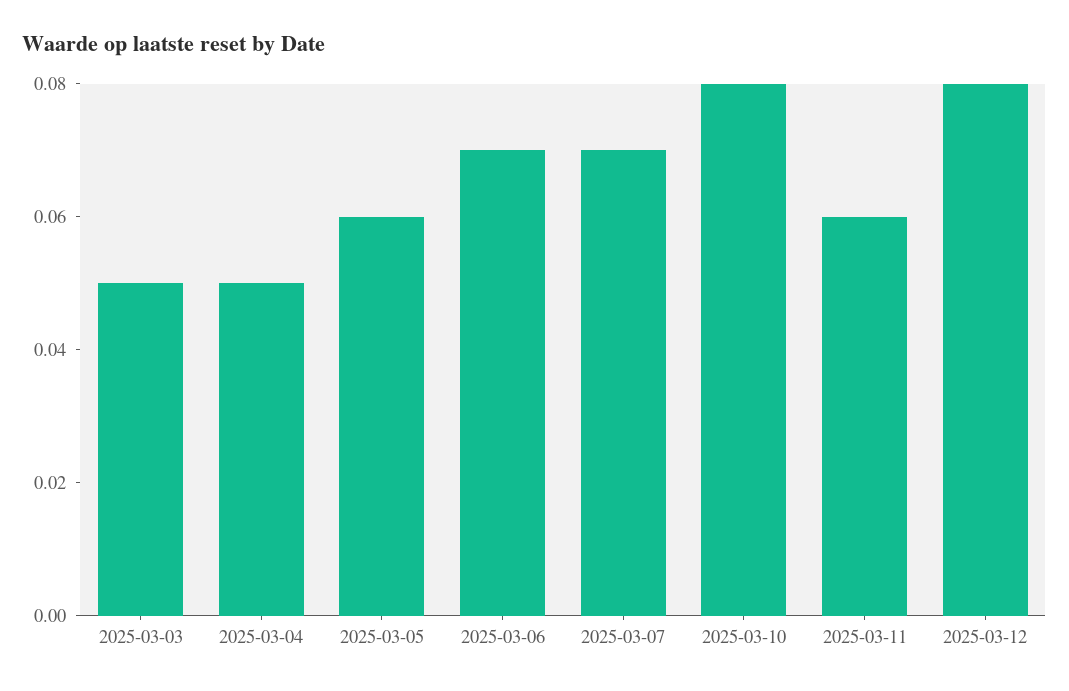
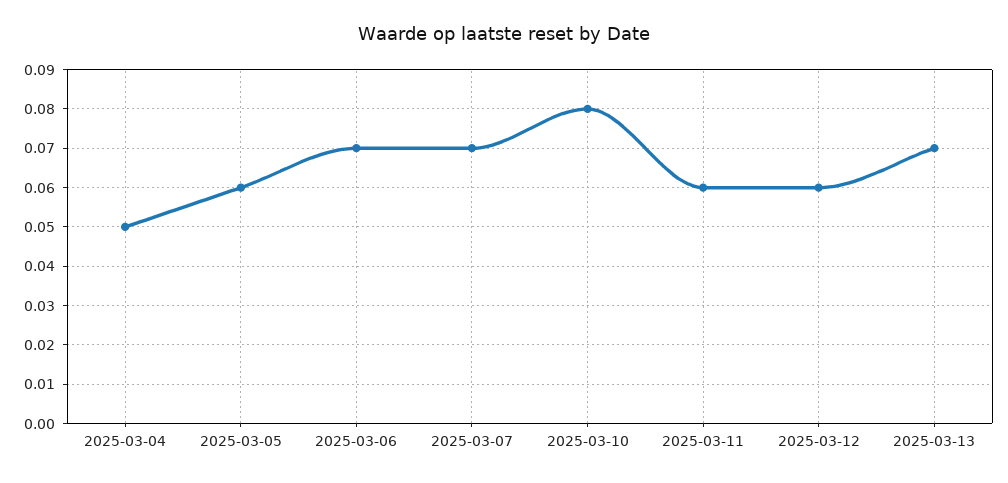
2025-03-03: 0.05 -> none
2025-03-12: 0.08 -> 0.06
2025-03-13: none -> 0.07

